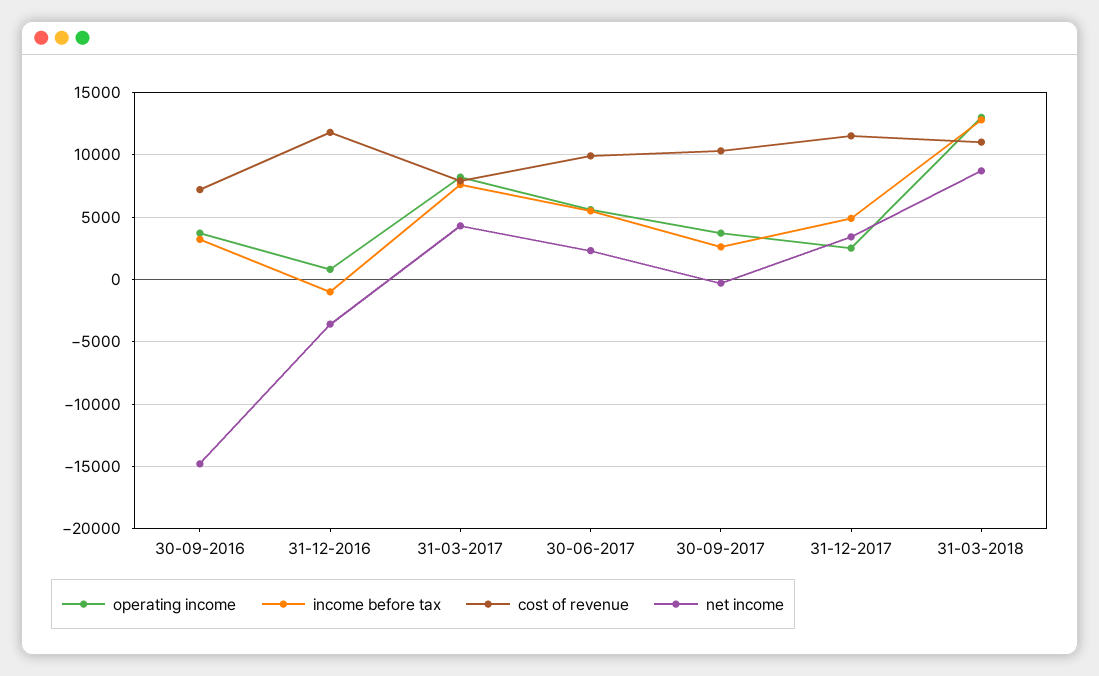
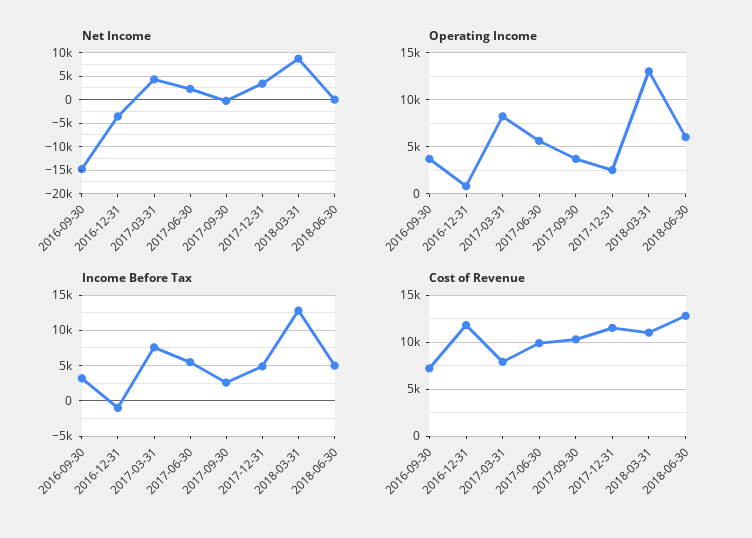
net income, 2018-06-30: none -> 0
operating income, 2018-06-30: none -> 6000
income before tax, 2018-06-30: none -> 5000
cost of revenue, 2018-06-30: none -> 13000

